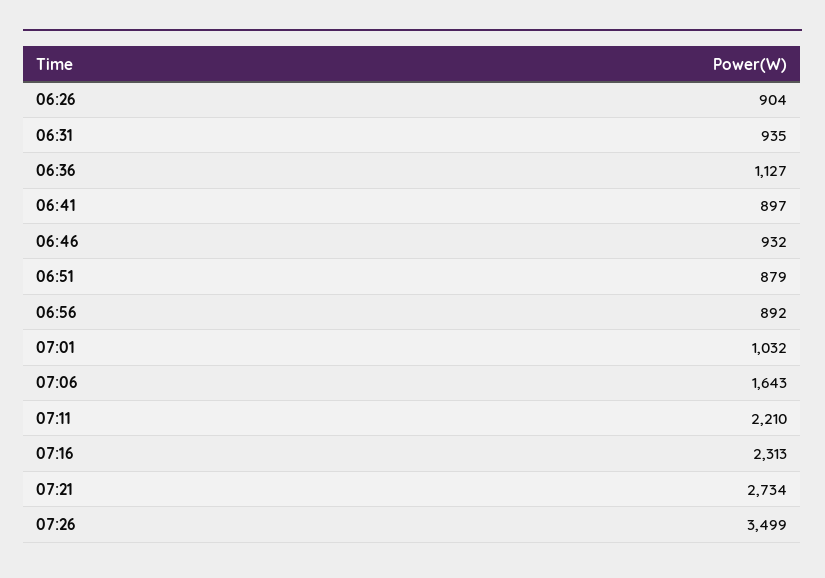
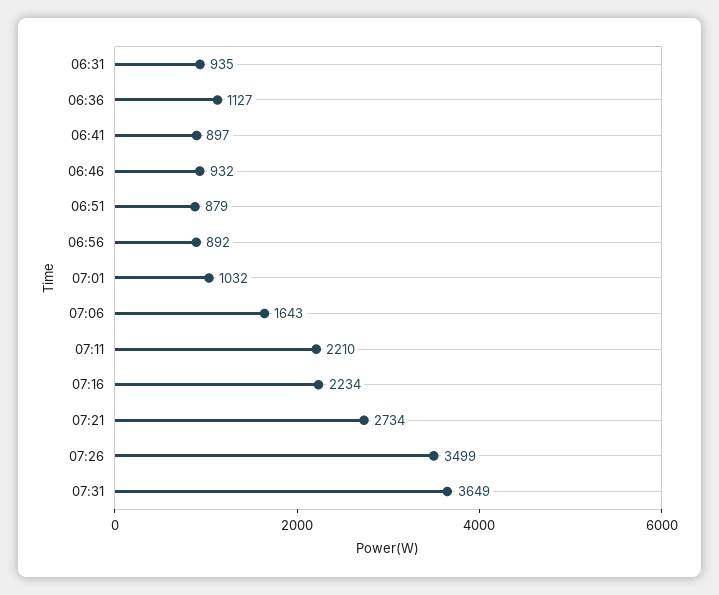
06:26: 904 -> none
07:16: 2313 -> 2234
07:31: none -> 3649

